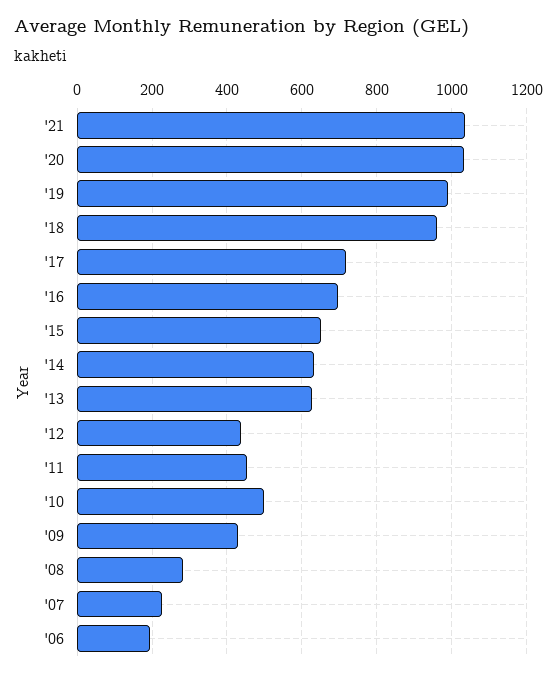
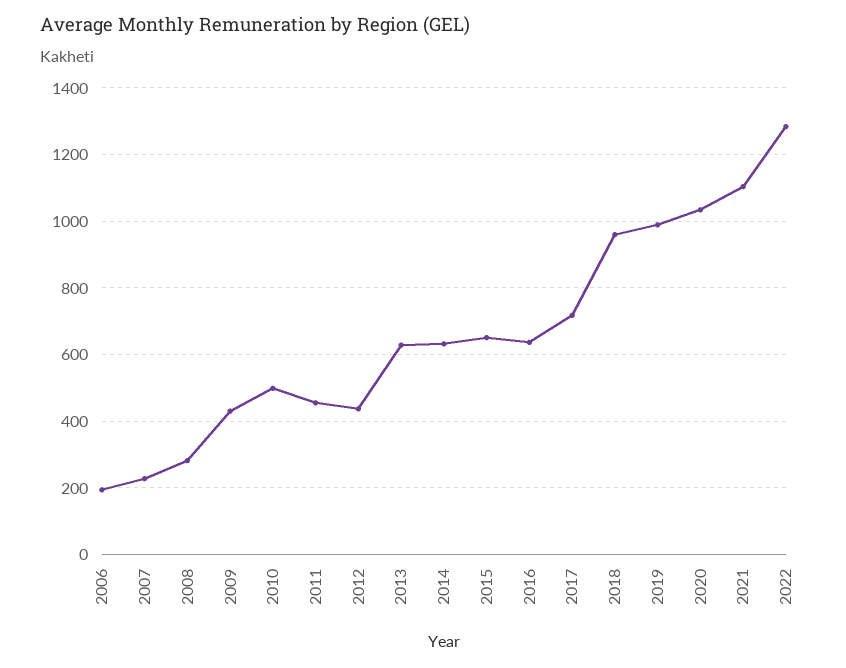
'21: 1040 -> 1100
'16: 700 -> 640
2022: none -> 1280

